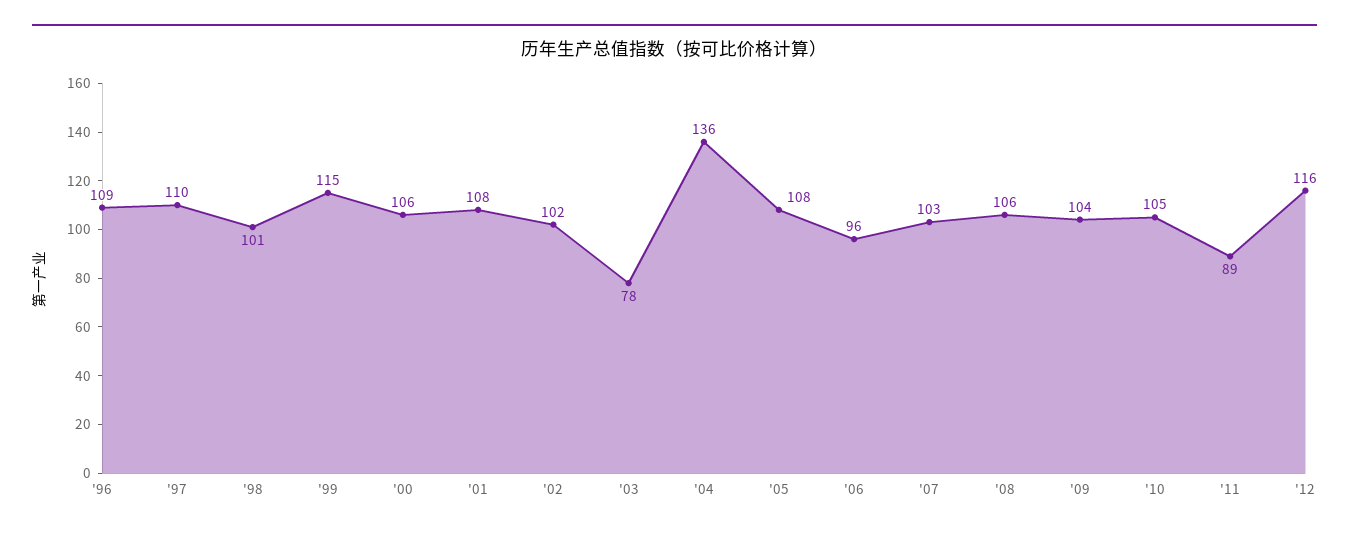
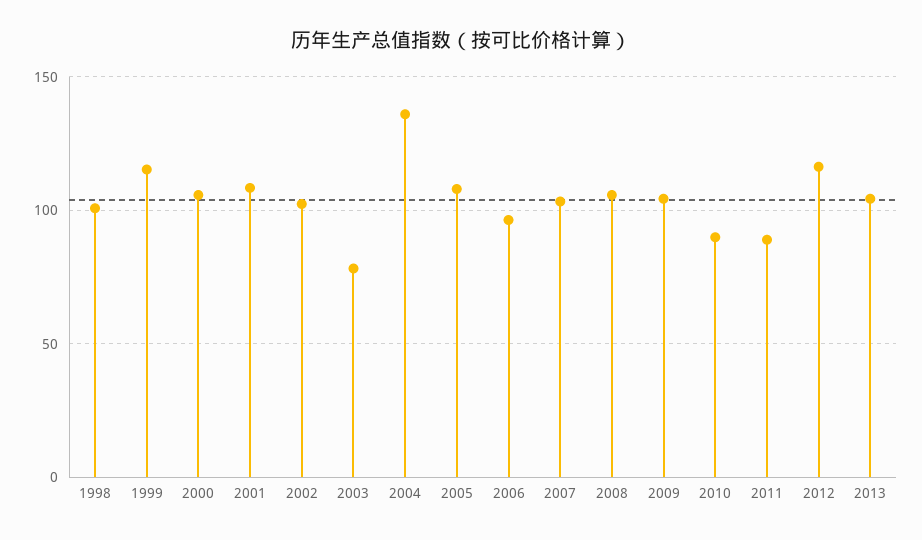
'96: 109 -> none
'97: 110 -> none
'10: 105 -> 90
2013: none -> 105

